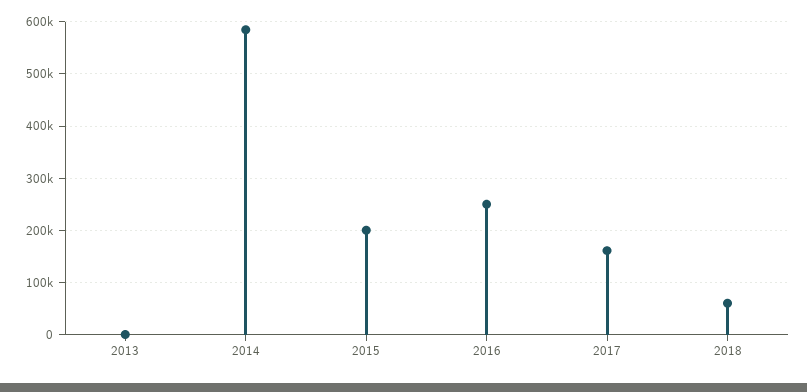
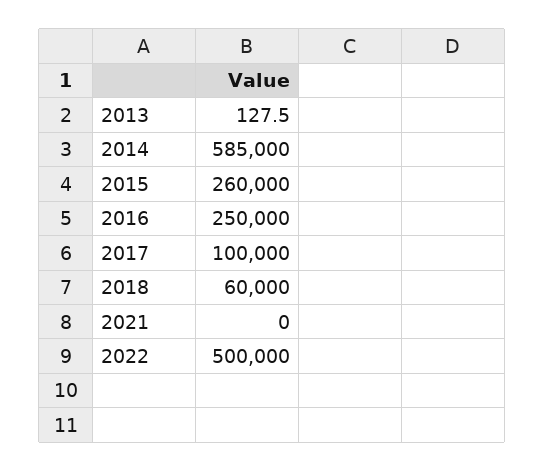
2015: 200000 -> 260000
2017: 160000 -> 100000
2021: none -> 0
2022: none -> 500000

